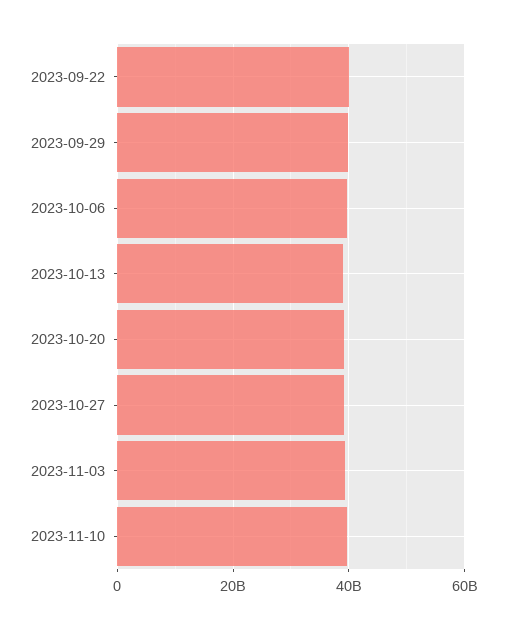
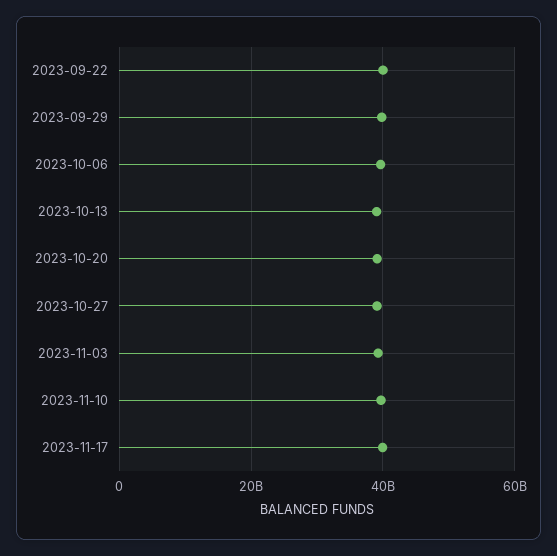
2023-11-17: none -> 40000000000

